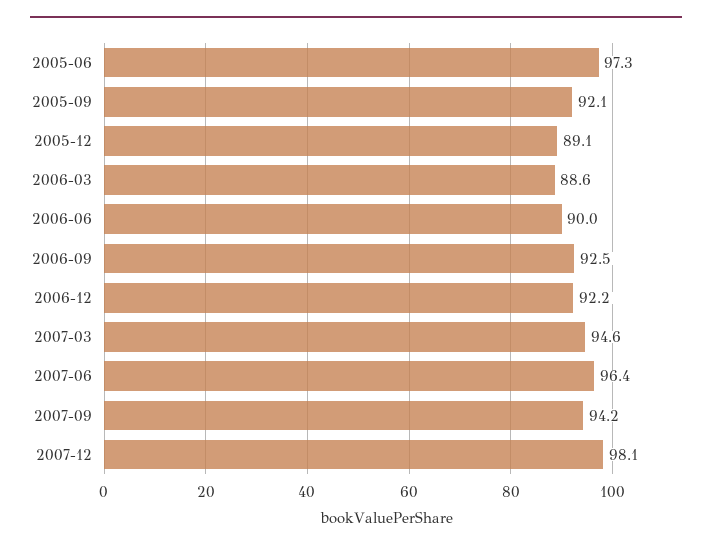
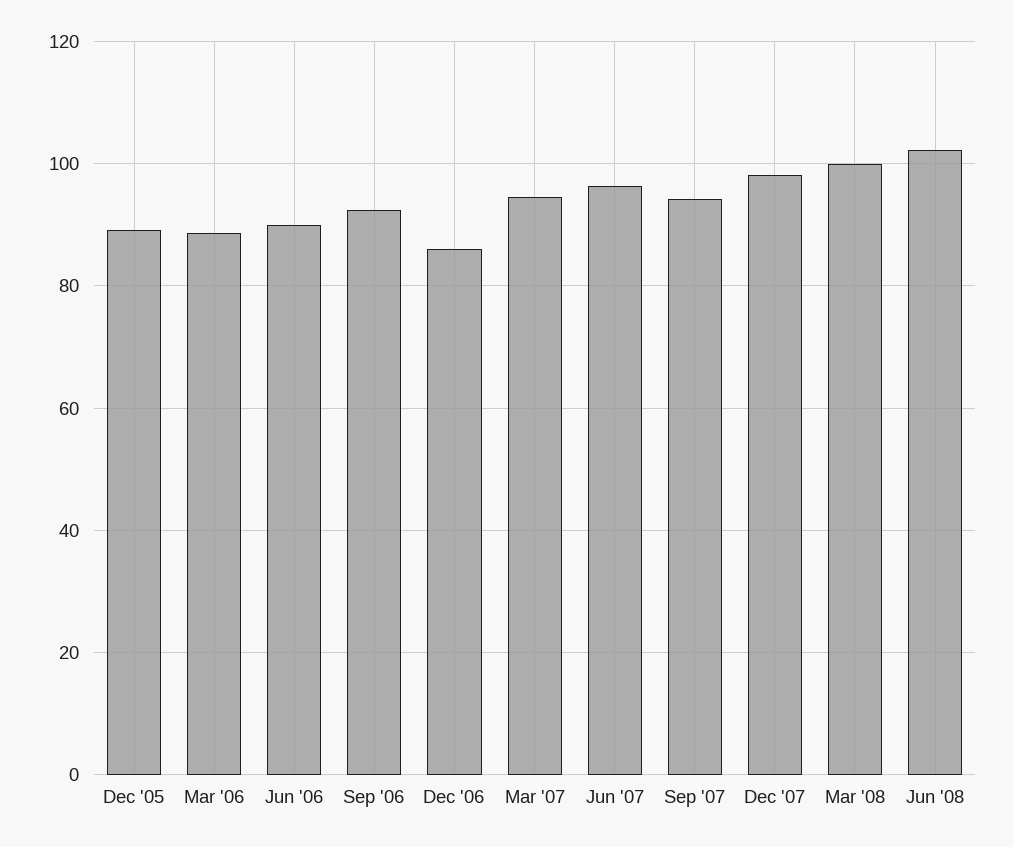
2005-06: 97.3 -> none
2005-09: 92.1 -> none
2006-12: 92.2 -> 86
Mar '08: none -> 100
Jun '08: none -> 102

